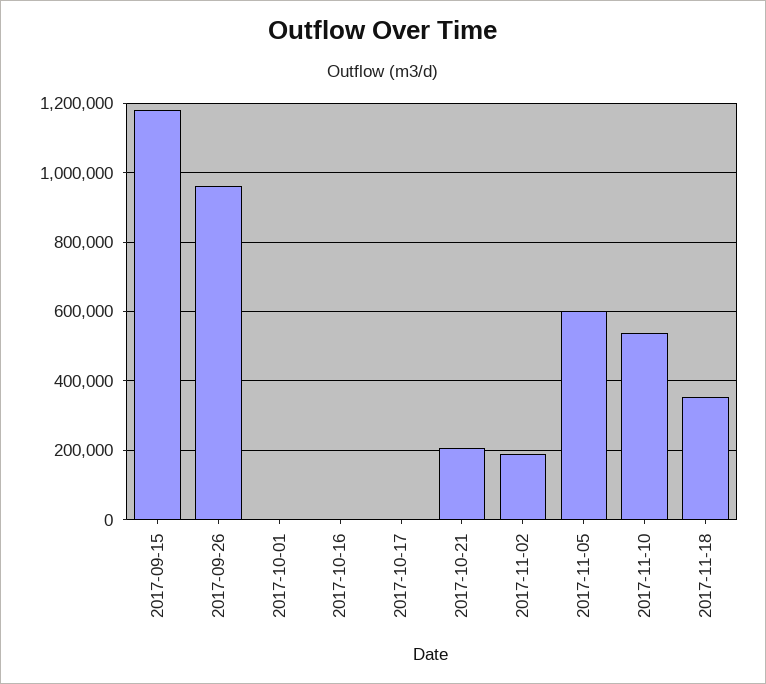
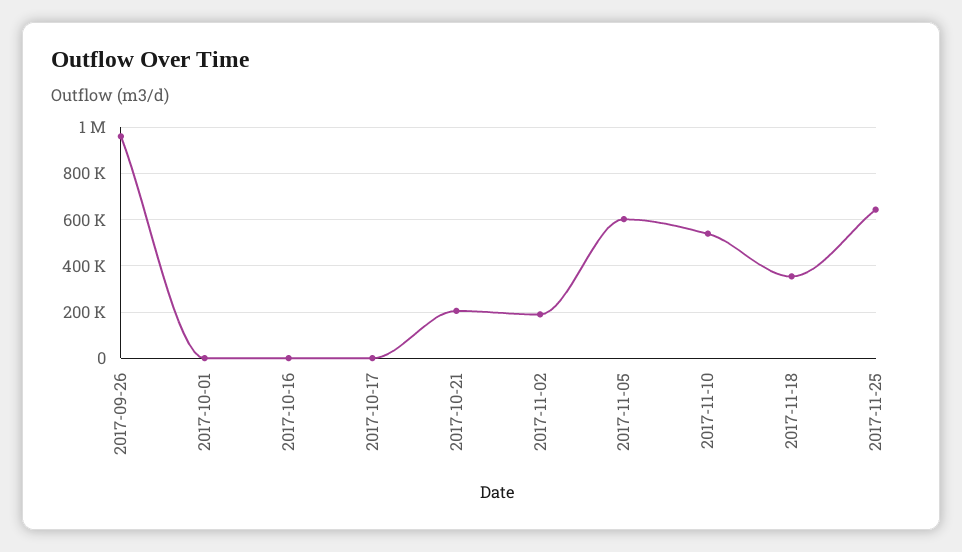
2017-09-15: 1180000 -> none
2017-11-25: none -> 650000

